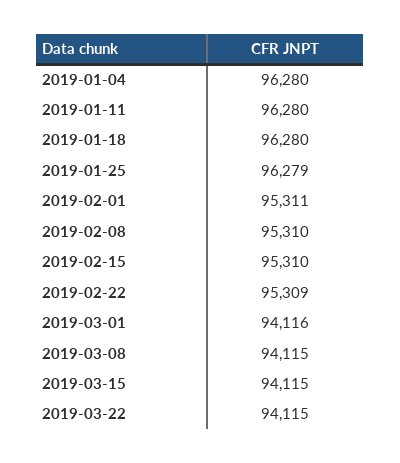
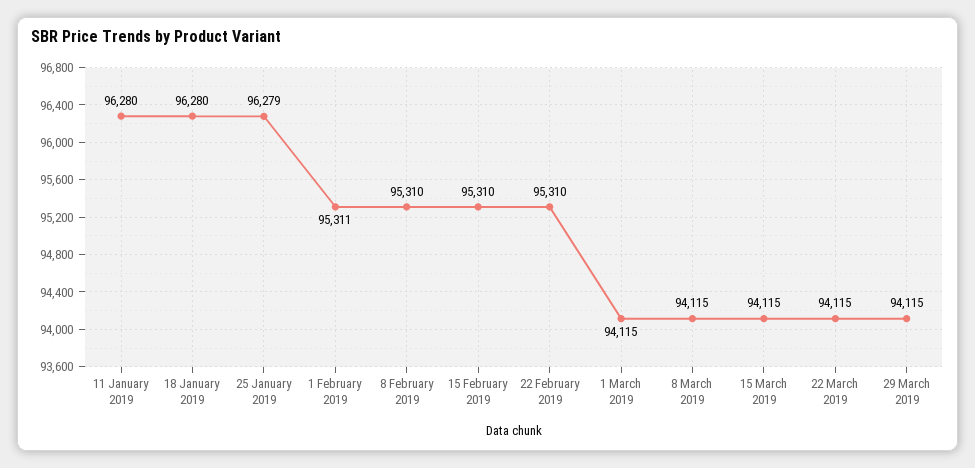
2019-01-04: 96280 -> none
2019-02-22: 95309 -> 95310
2019-03-01: 94116 -> 94115
29 March 2019: none -> 94115

